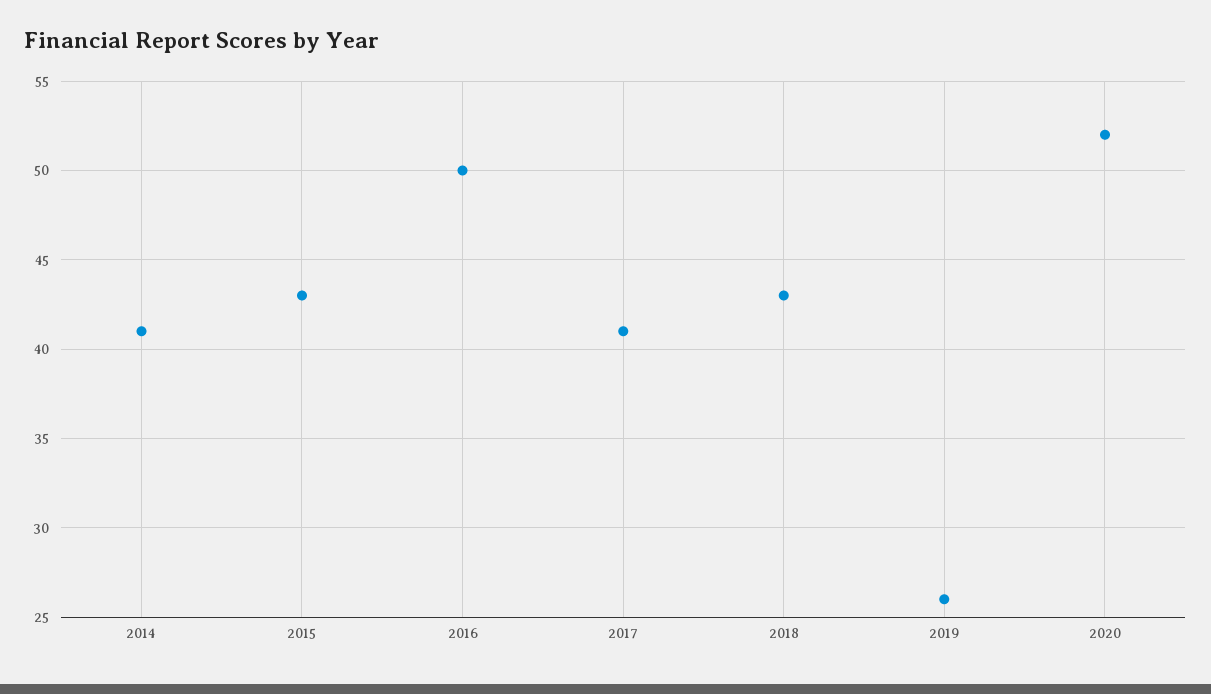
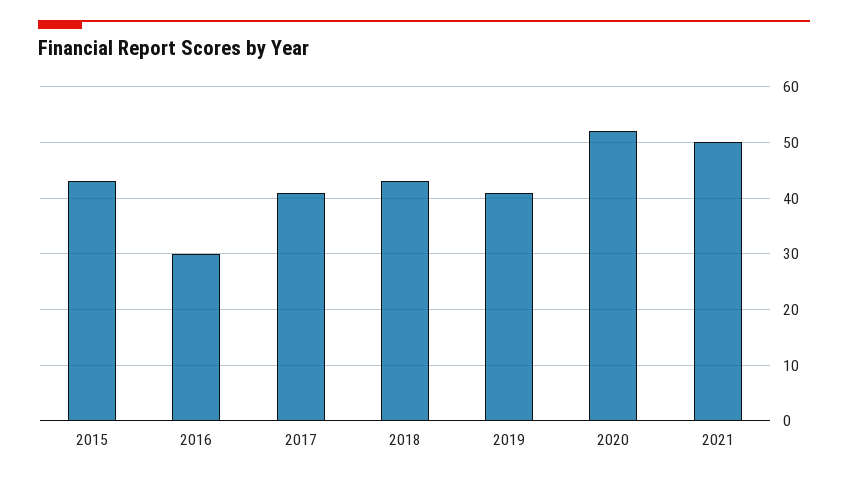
2014: 41 -> none
2016: 50 -> 30
2019: 26 -> 40
2021: none -> 50

